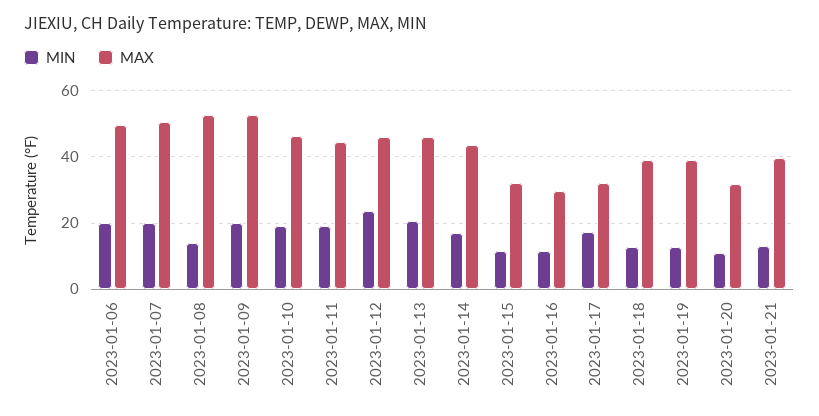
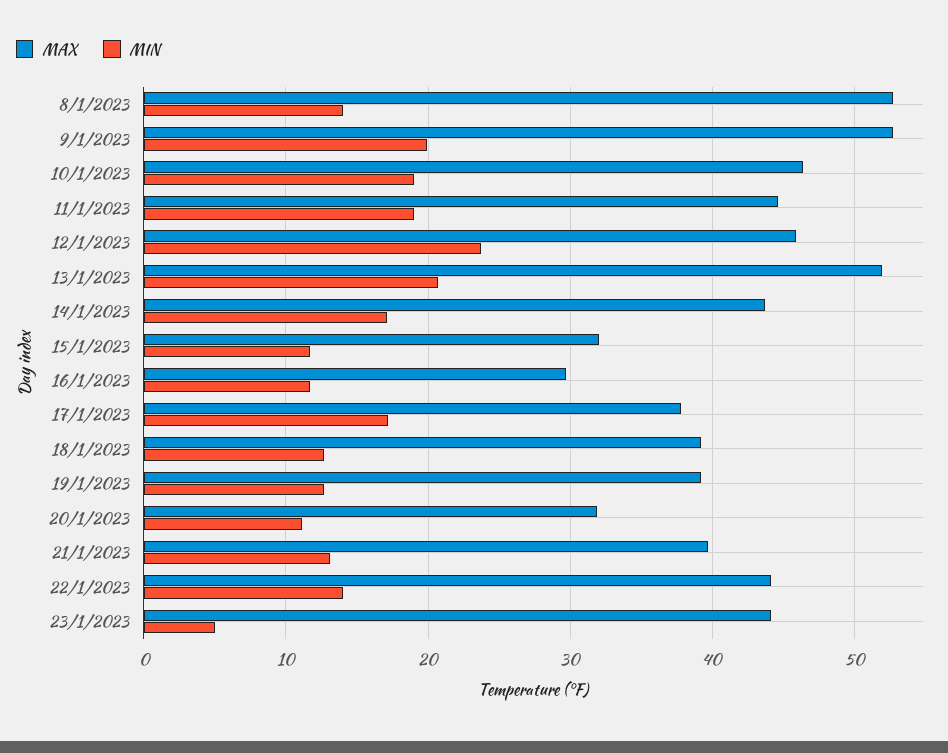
MIN, 2023-01-06: 20 -> none
MAX, 2023-01-06: 50 -> none
MIN, 2023-01-07: 20 -> none
MAX, 2023-01-07: 50 -> none
MAX, 2023-01-13: 46 -> 52
MAX, 2023-01-17: 32 -> 38
MAX, 22/1/2023: none -> 44
MIN, 22/1/2023: none -> 14
MAX, 23/1/2023: none -> 44
MIN, 23/1/2023: none -> 5

